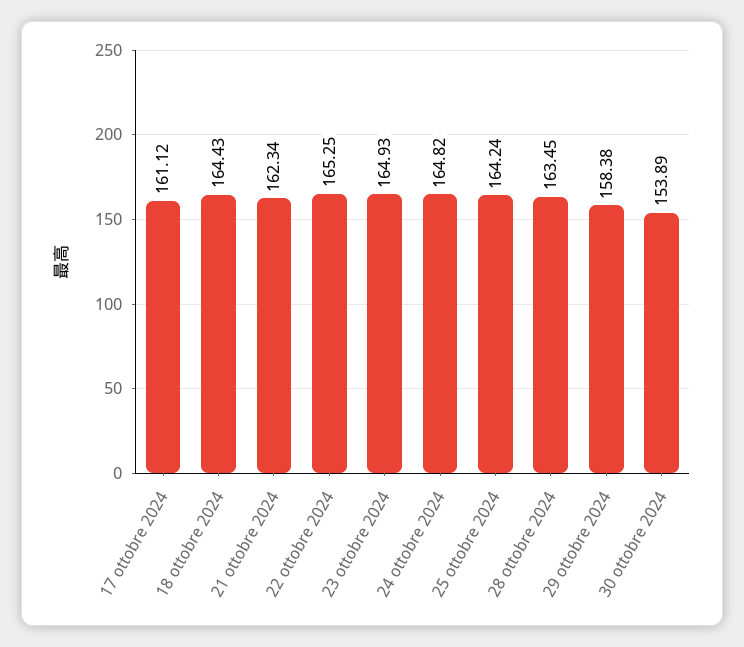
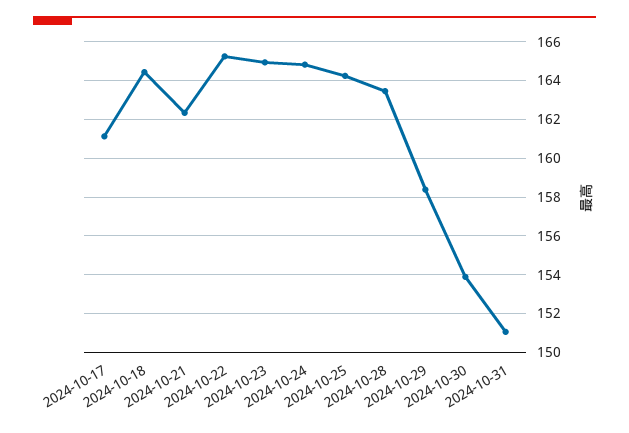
2024-10-31: none -> 151

